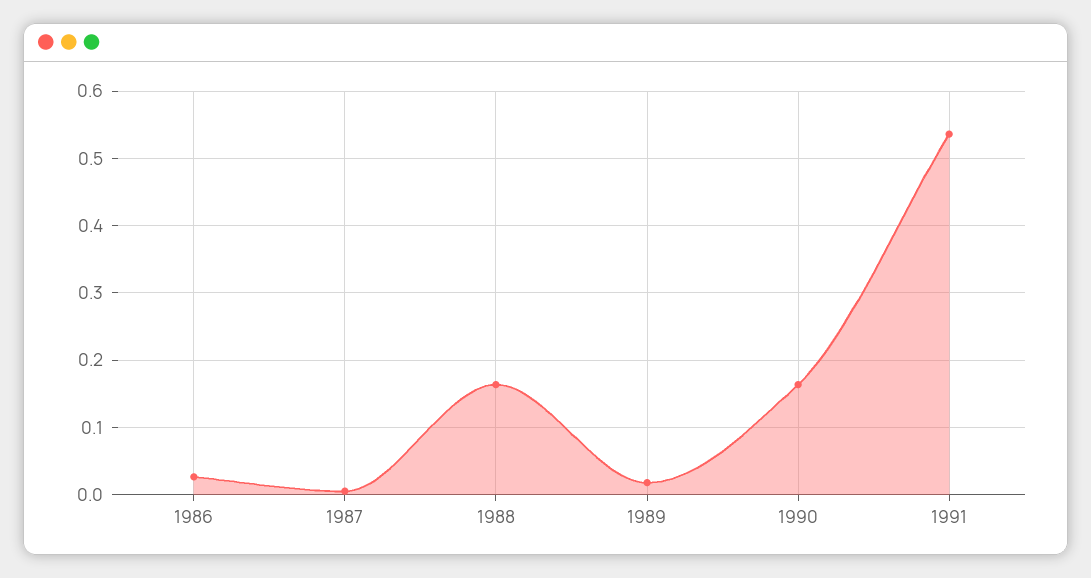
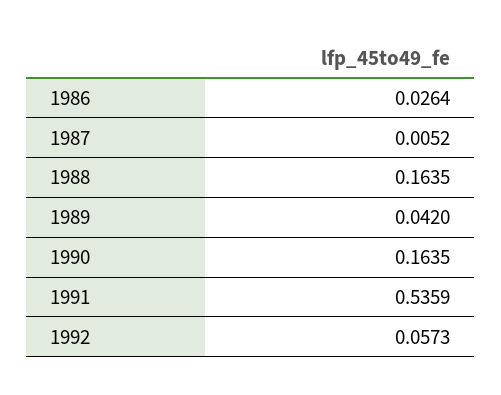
1989: 0.02 -> 0.042
1992: none -> 0.0573

